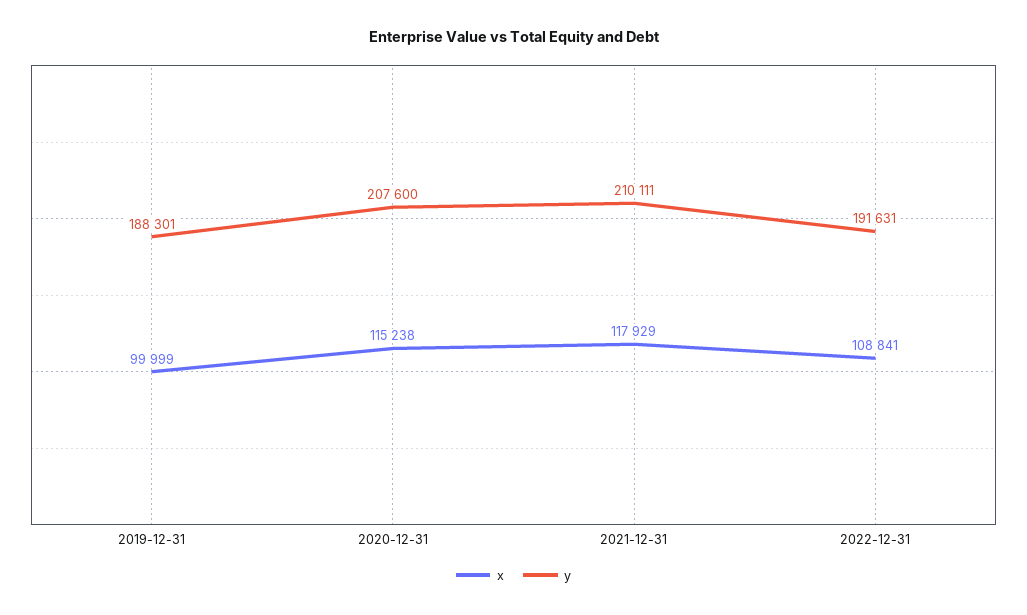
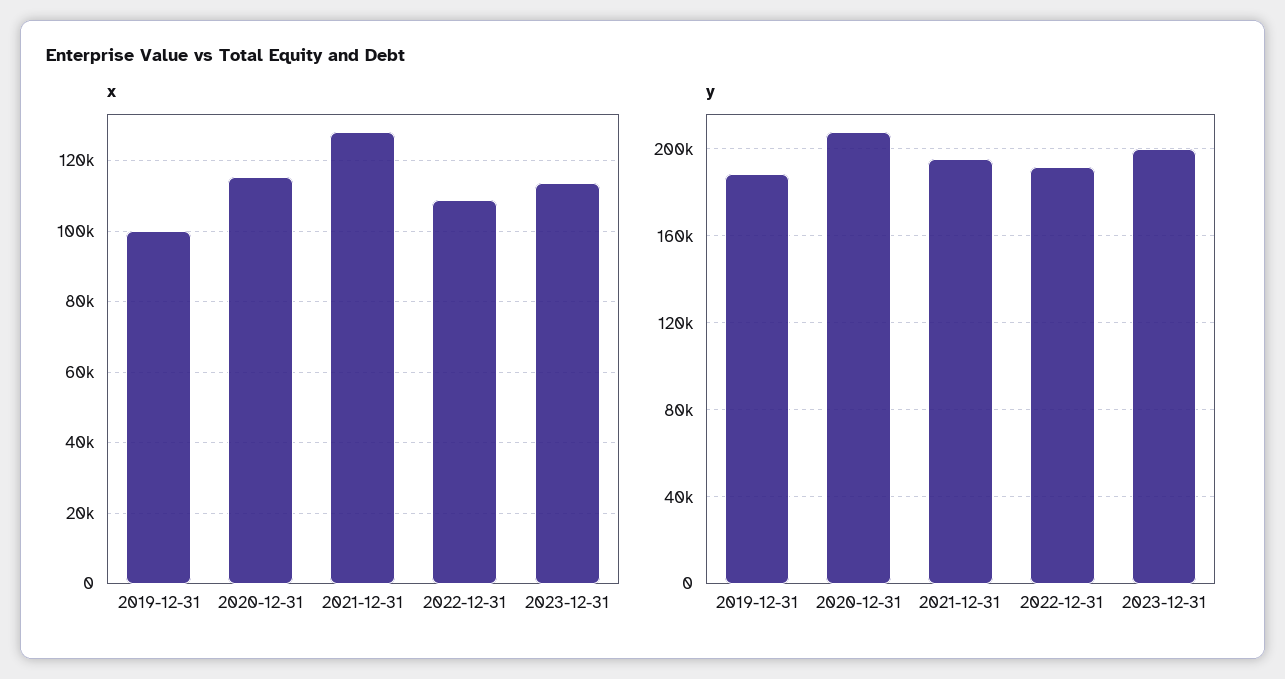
x, 2021-12-31: 117929 -> 128000
y, 2021-12-31: 210111 -> 195000
x, 2023-12-31: none -> 114000
y, 2023-12-31: none -> 200000

